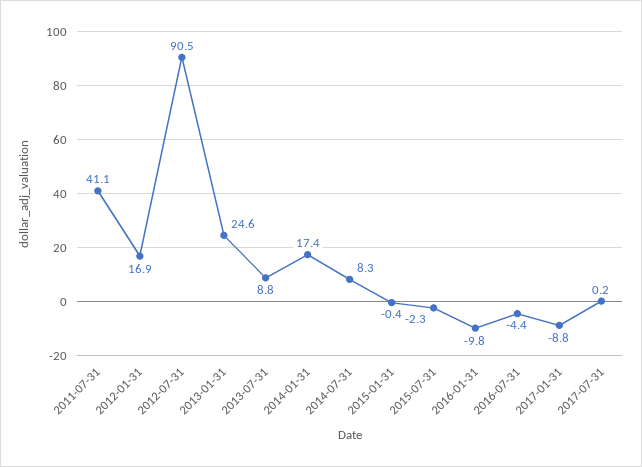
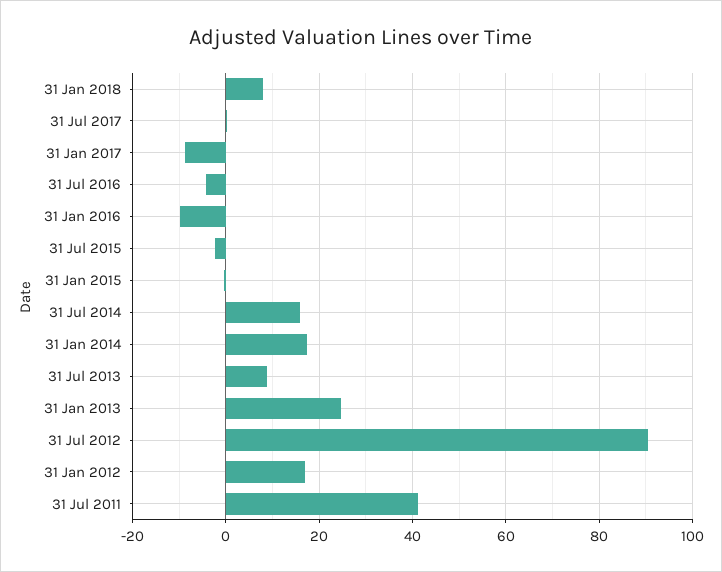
2014-07-31: 8.3 -> 16
31 Jan 2018: none -> 8

